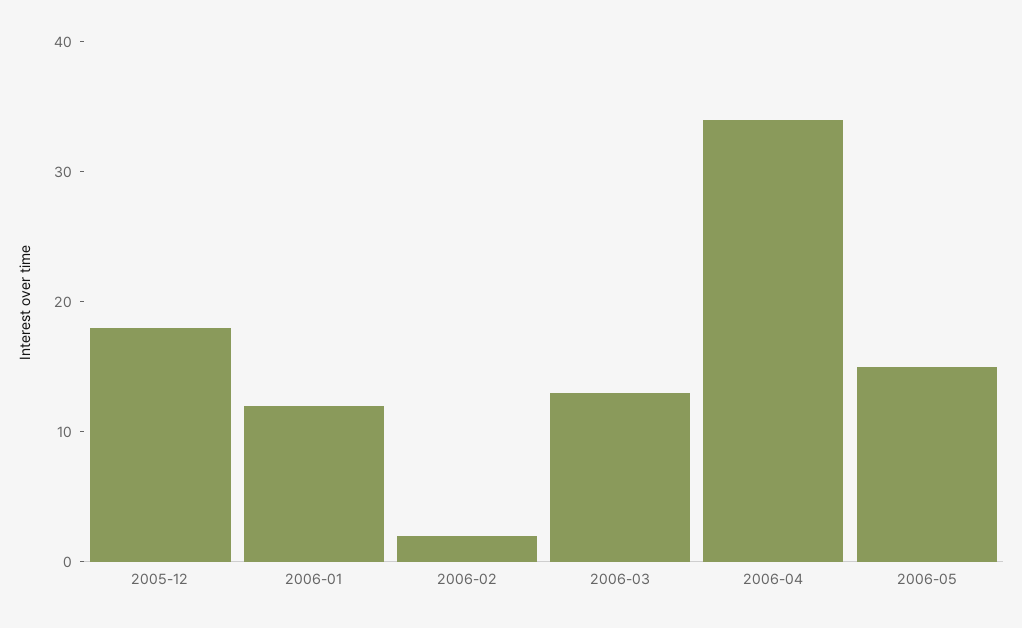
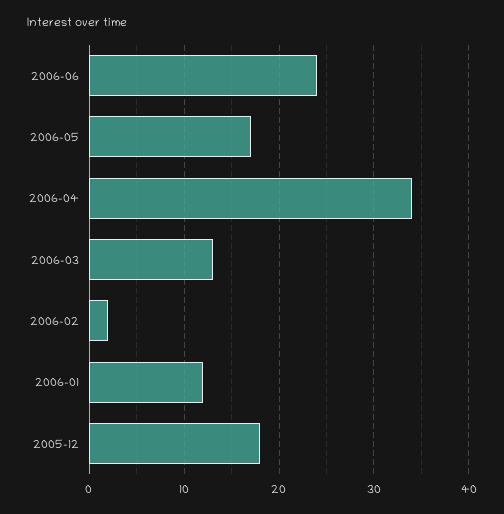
2006-05: 15 -> 17
2006-06: none -> 24

